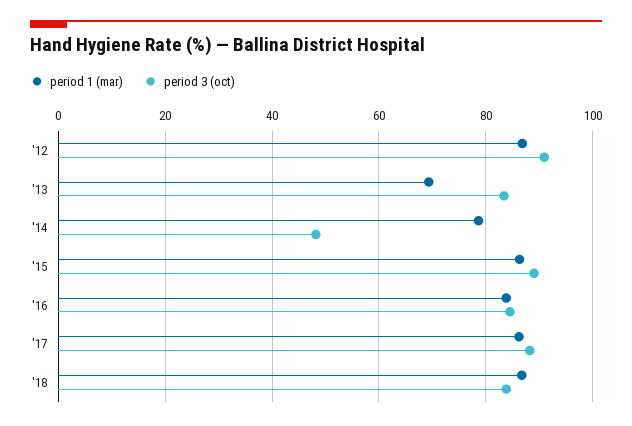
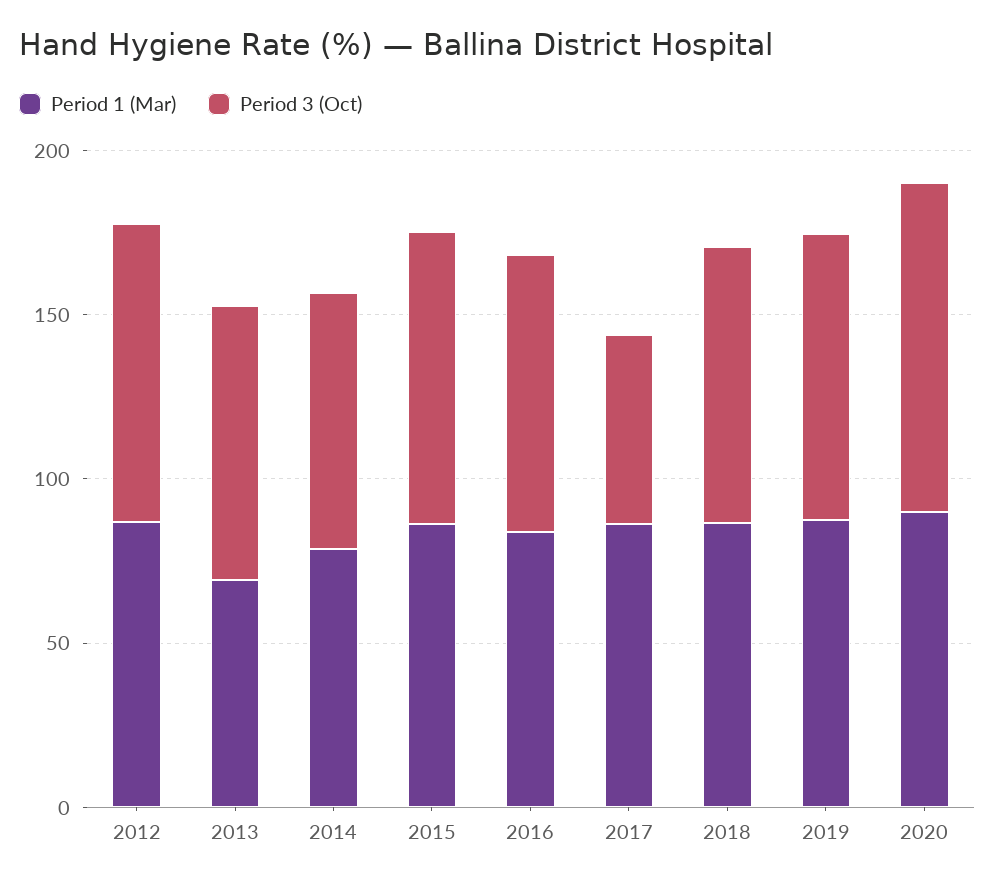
period 3 (oct), '14: 48 -> 80
period 3 (oct), '17: 88 -> 60
period 1 (mar), 2019: none -> 90
period 3 (oct), 2019: none -> 90
period 1 (mar), 2020: none -> 90
period 3 (oct), 2020: none -> 100

